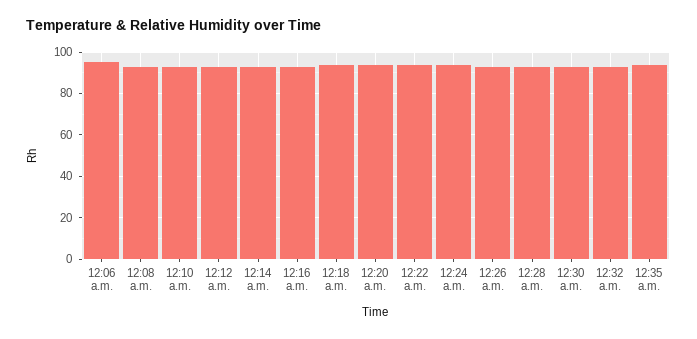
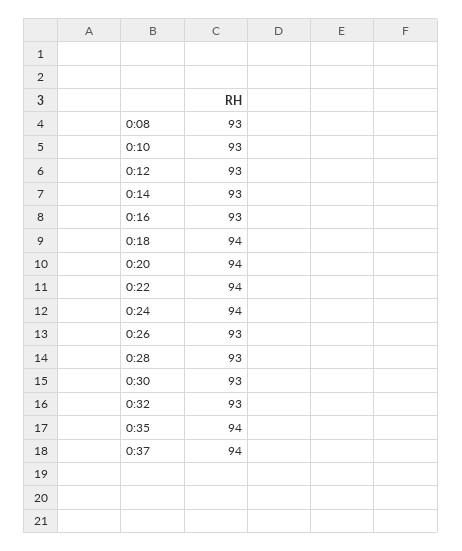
12:06 a.m.: 95 -> none
0:37: none -> 94

